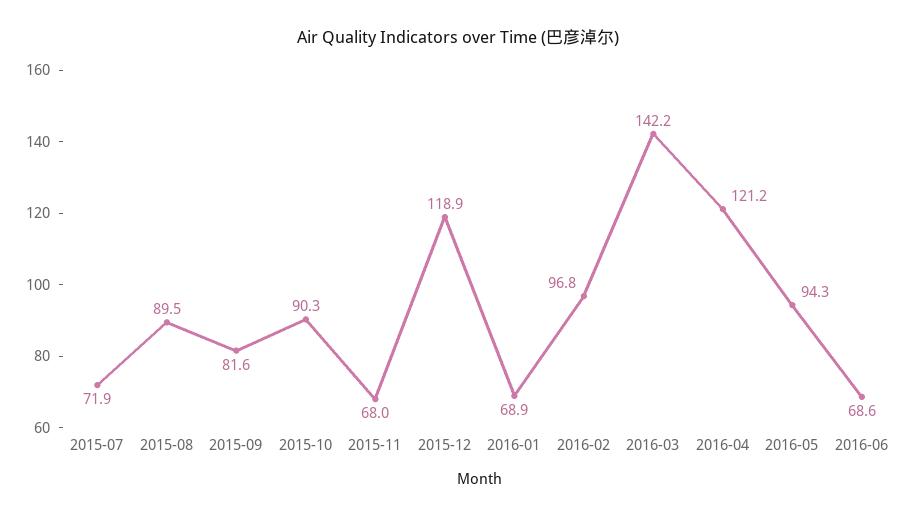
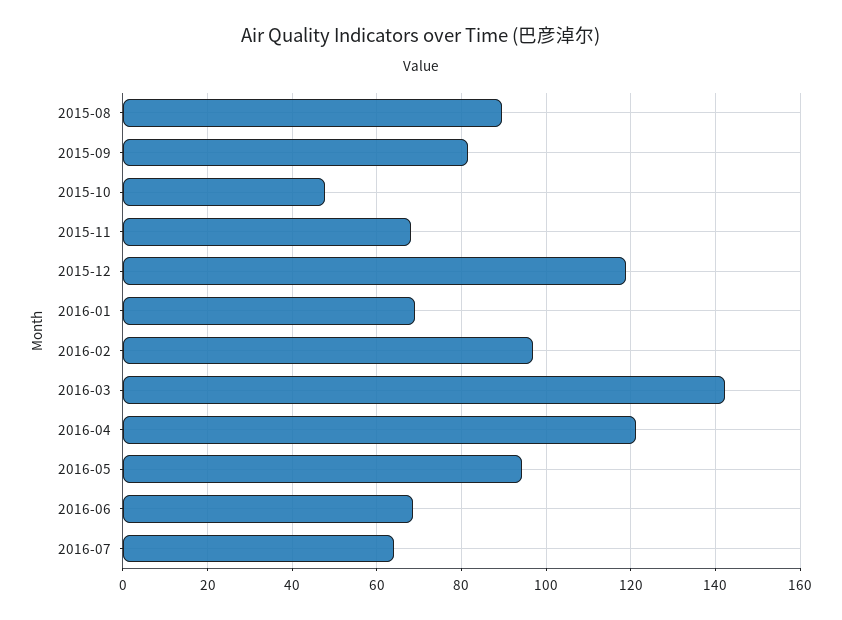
2015-07: 71.9 -> none
2015-10: 90.3 -> 48
2016-07: none -> 64

